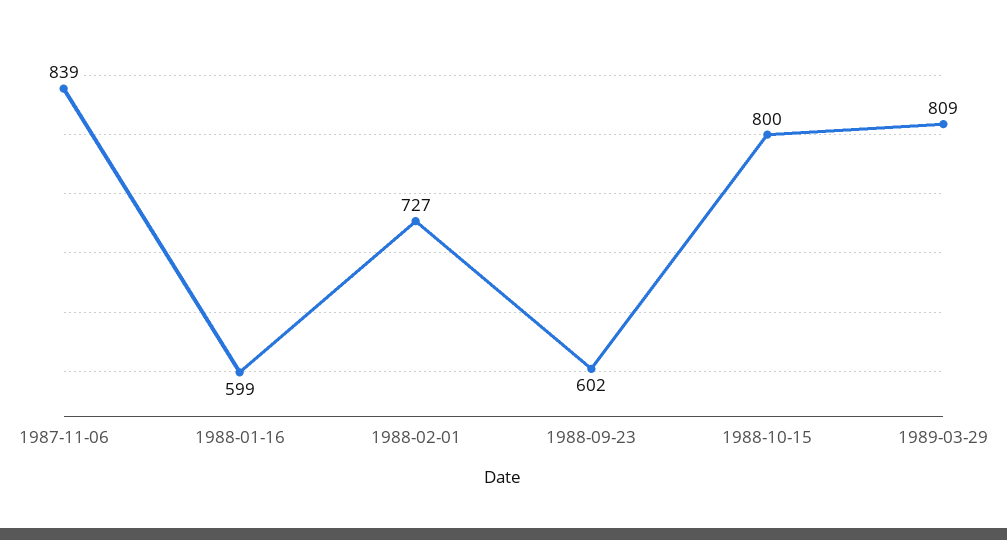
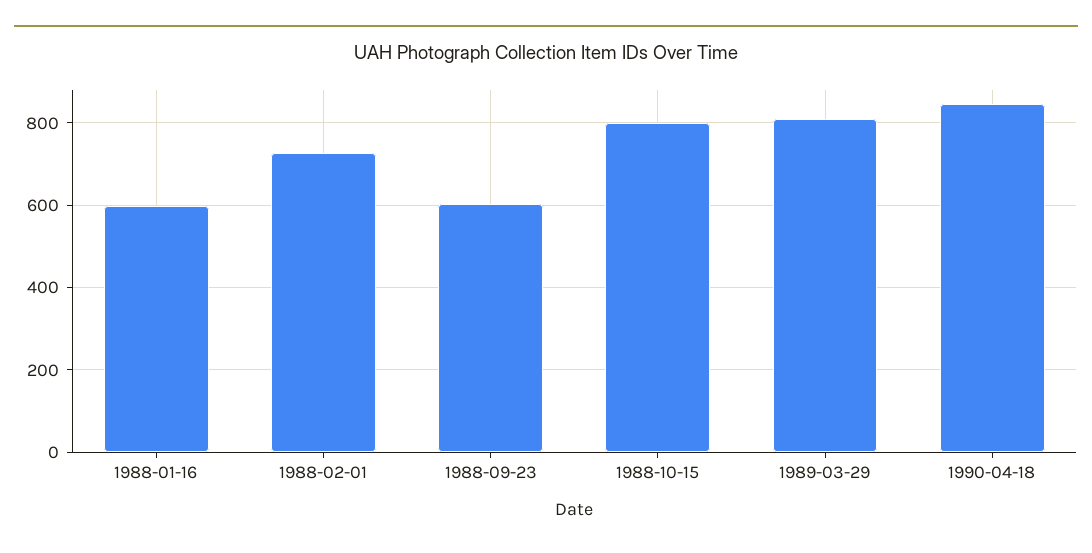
1987-11-06: 839 -> none
1990-04-18: none -> 840

